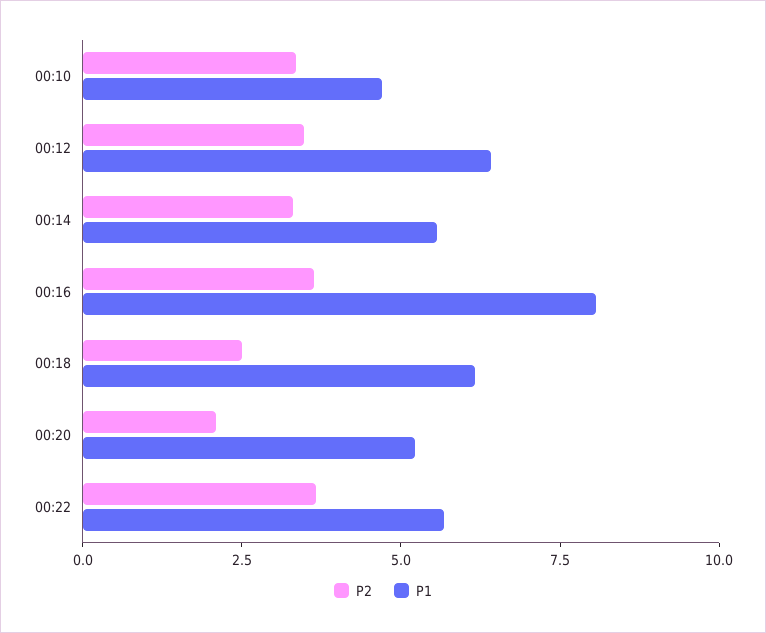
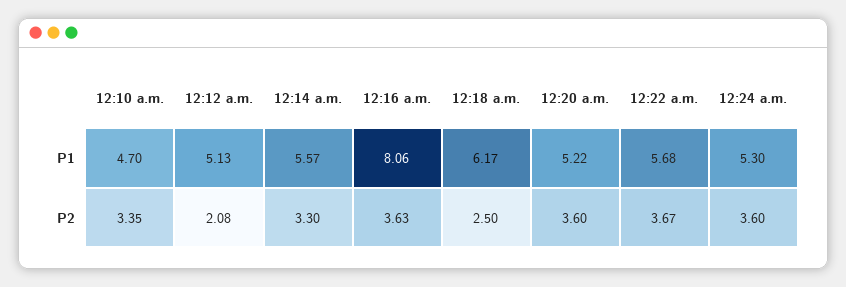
P2, 00:12: 3.5 -> 2.08
P1, 00:12: 6.5 -> 5.13
P2, 00:20: 2 -> 3.6
P1, 12:24 a.m.: none -> 5.3
P2, 12:24 a.m.: none -> 3.6

